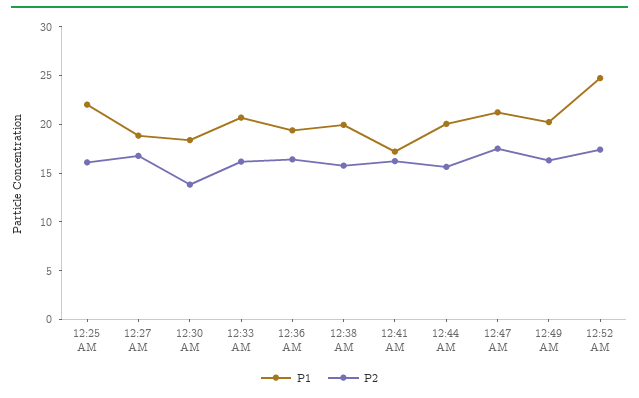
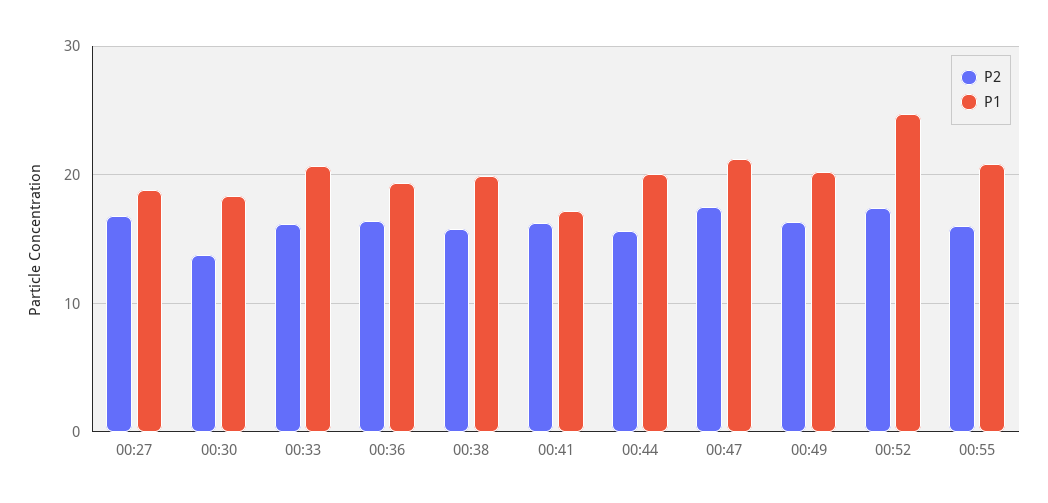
P1, 12:25 AM: 22 -> none
P2, 12:25 AM: 16 -> none
P2, 00:55: none -> 16
P1, 00:55: none -> 21

